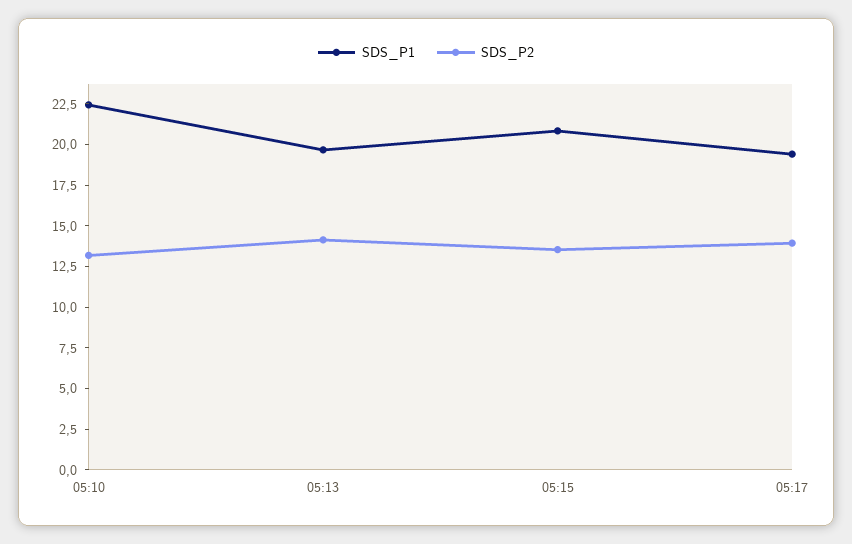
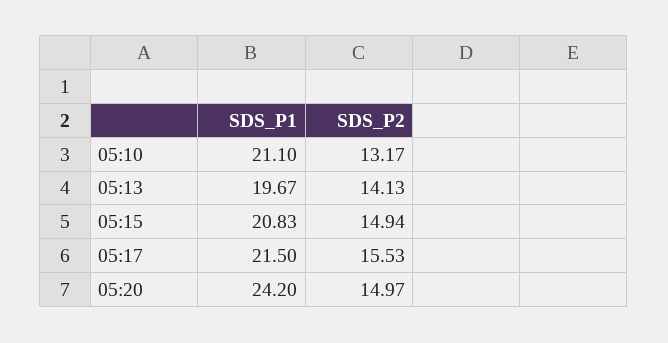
SDS_P1, 05:10: 22.5 -> 21.1
SDS_P2, 05:15: 13.5 -> 14.94
SDS_P1, 05:17: 19.5 -> 21.5
SDS_P2, 05:17: 14 -> 15.53
SDS_P1, 05:20: none -> 24.2
SDS_P2, 05:20: none -> 14.97

